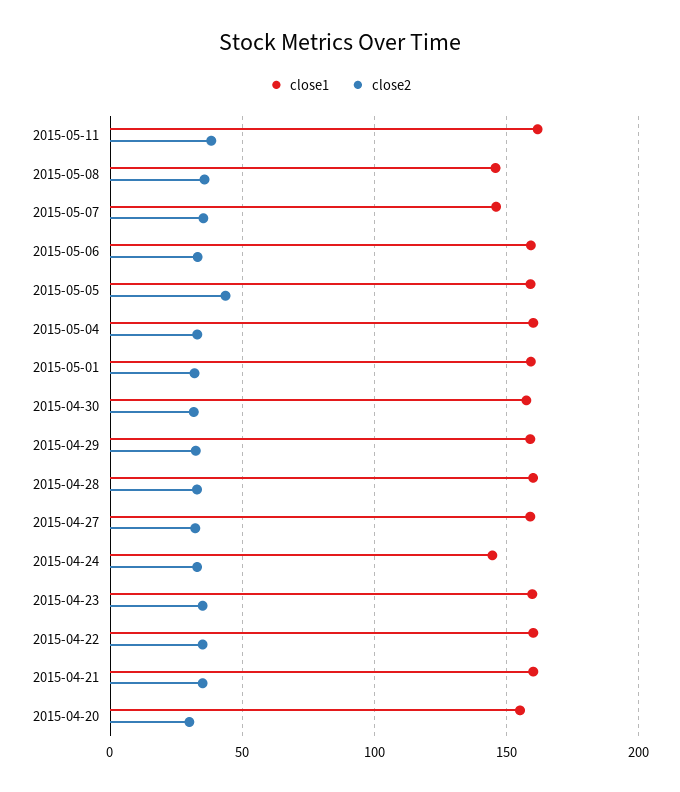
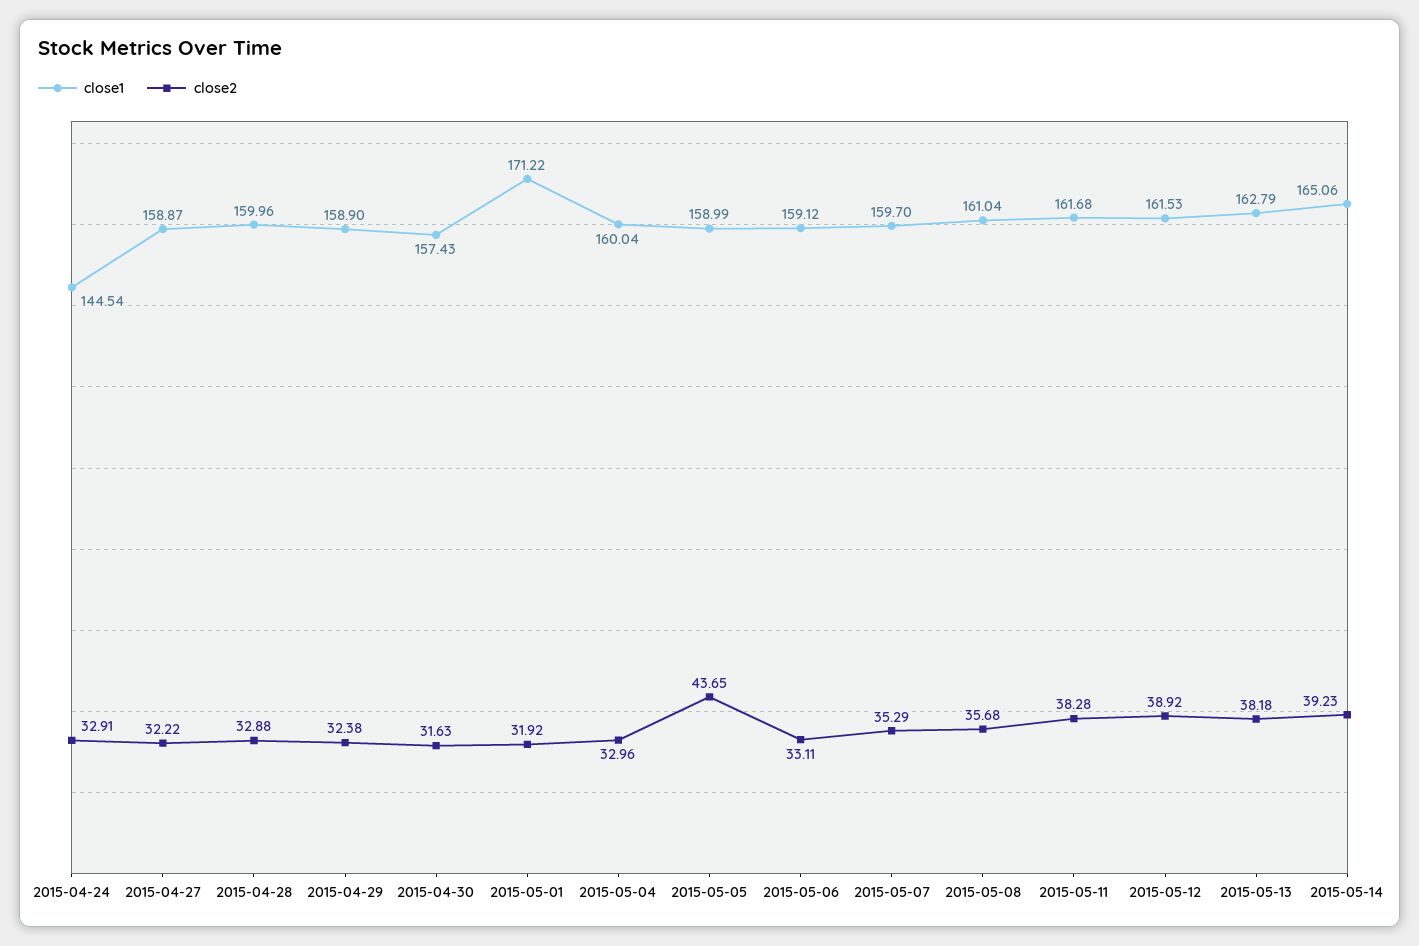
close1, 2015-05-08: 145 -> 161.04
close1, 2015-05-07: 145 -> 159.7
close1, 2015-05-01: 160 -> 171.22
close1, 2015-04-23: 160 -> none
close2, 2015-04-23: 35 -> none
close1, 2015-04-22: 160 -> none
close2, 2015-04-22: 35 -> none
close1, 2015-04-21: 160 -> none
close2, 2015-04-21: 35 -> none
close1, 2015-04-20: 155 -> none
close2, 2015-04-20: 30 -> none
close1, 2015-05-12: none -> 161.53
close2, 2015-05-12: none -> 38.92
close1, 2015-05-13: none -> 162.79
close2, 2015-05-13: none -> 38.18
close1, 2015-05-14: none -> 165.06
close2, 2015-05-14: none -> 39.23

